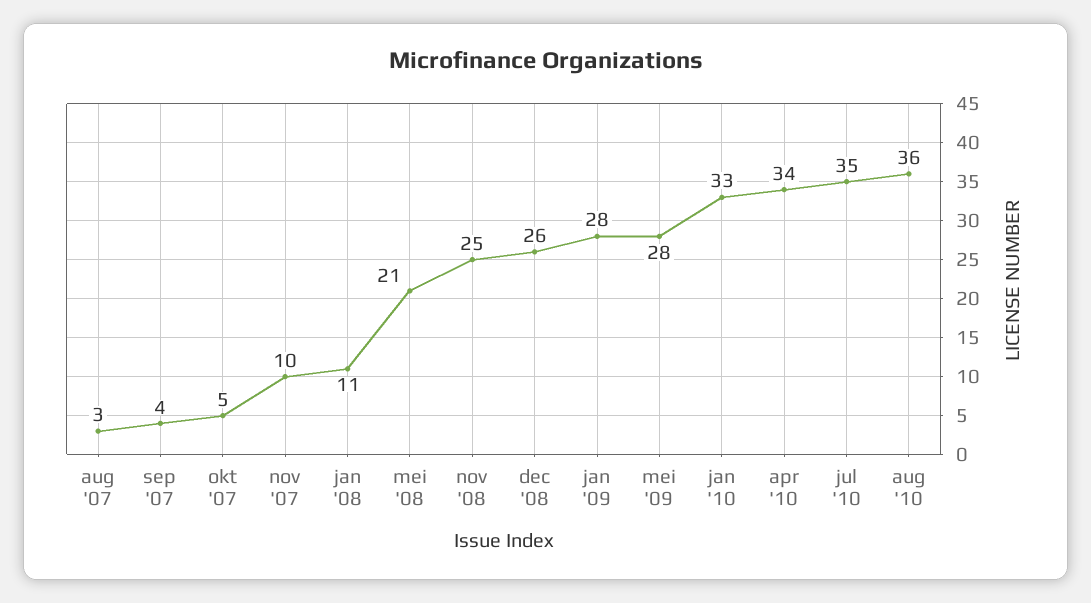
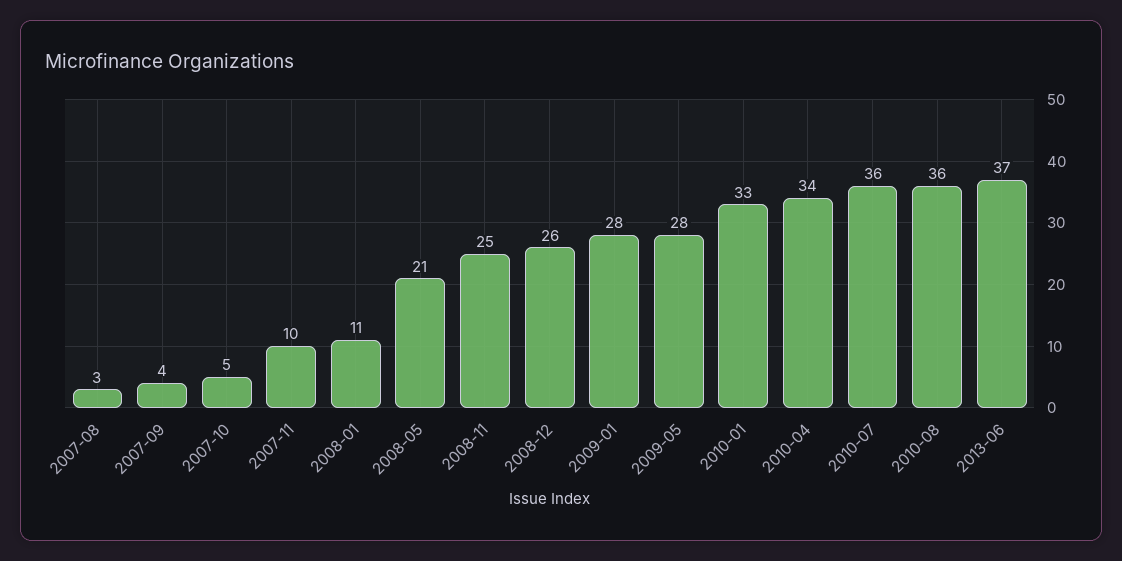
jul '10: 35 -> 36
2013-06: none -> 37

